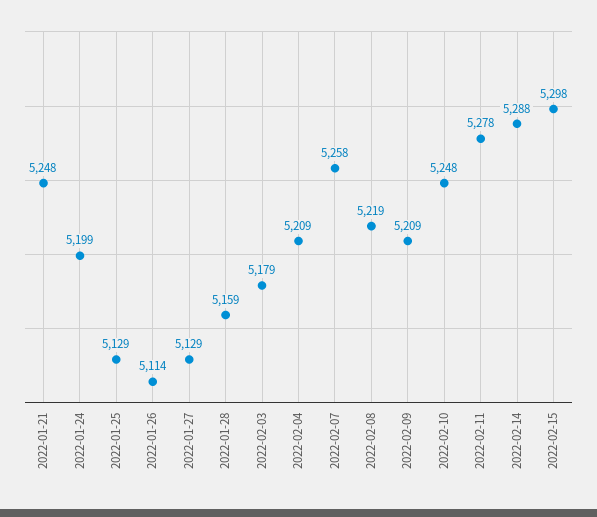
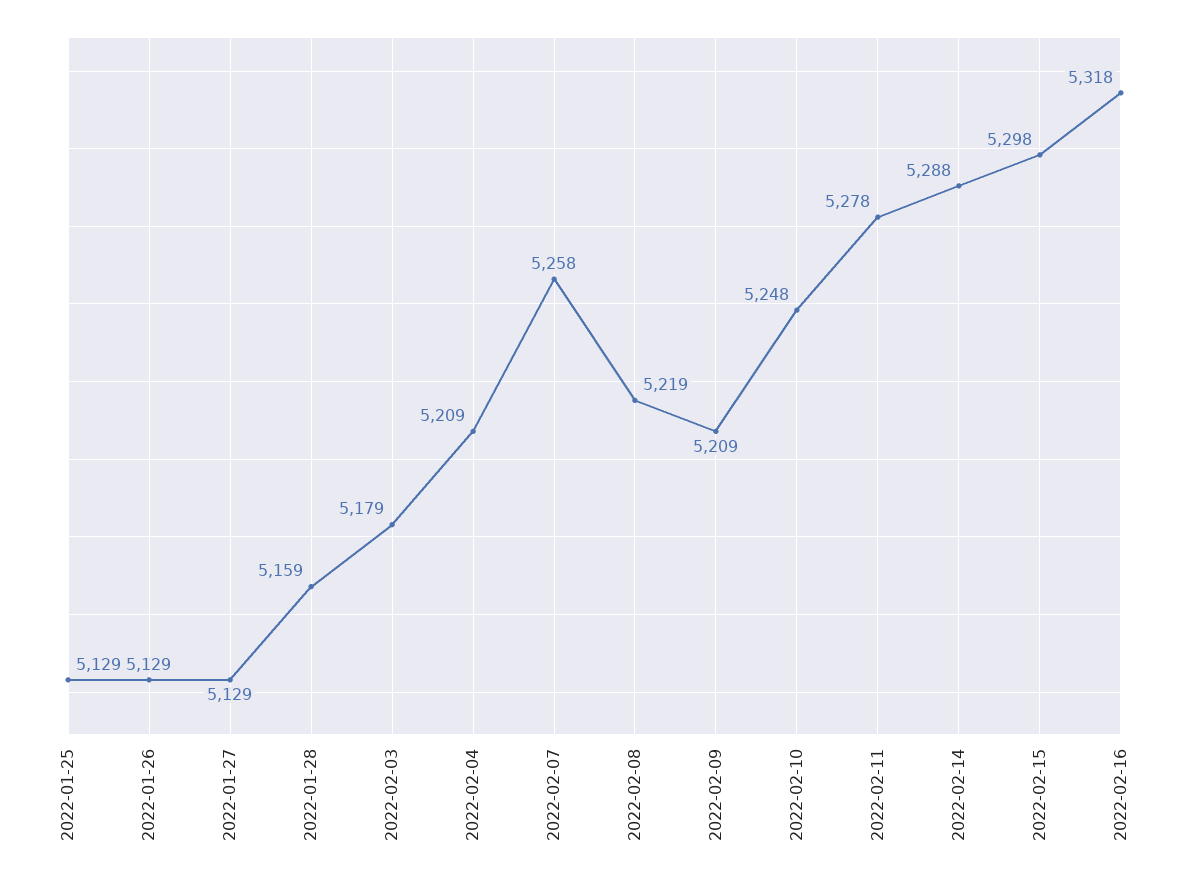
2022-01-21: 5248 -> none
2022-01-24: 5199 -> none
2022-01-26: 5114 -> 5129
2022-02-16: none -> 5318

